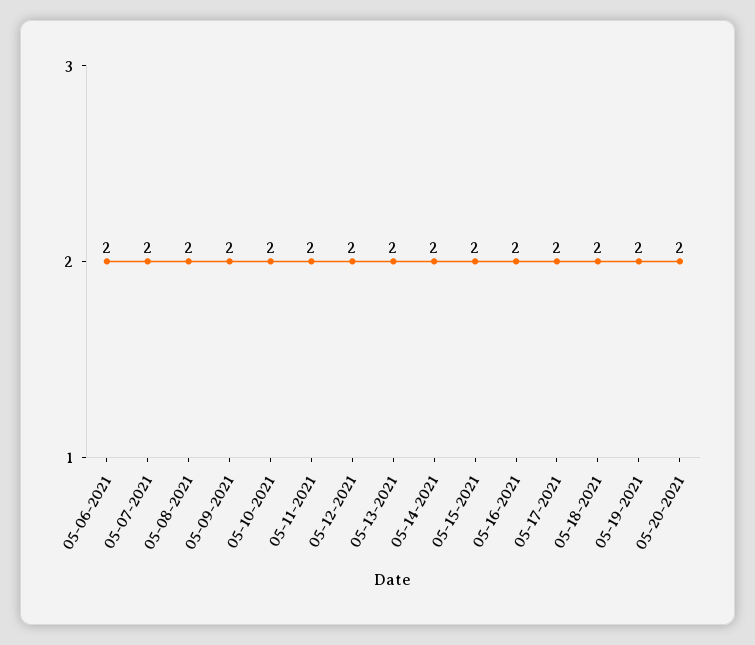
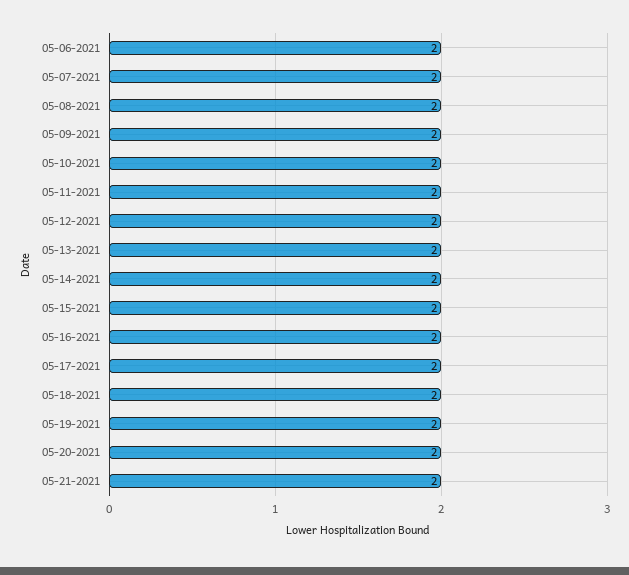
05-21-2021: none -> 2

